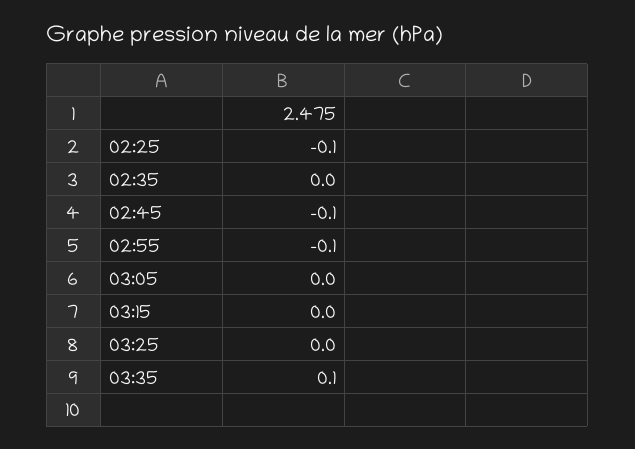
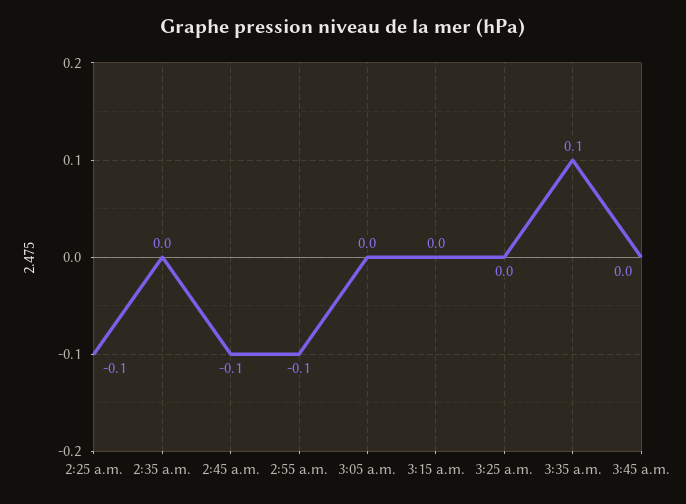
3:45 a.m.: none -> 0

